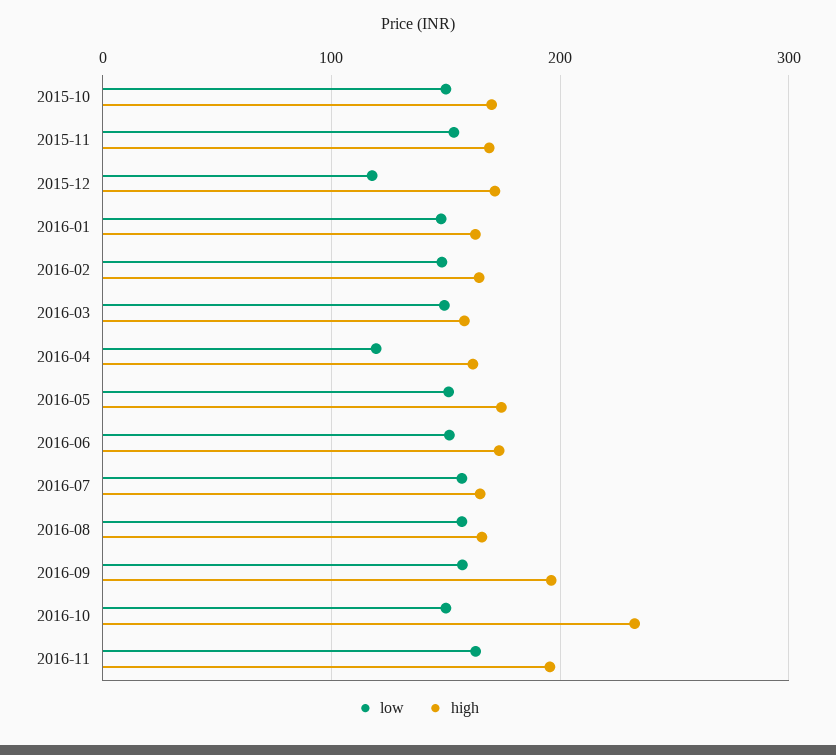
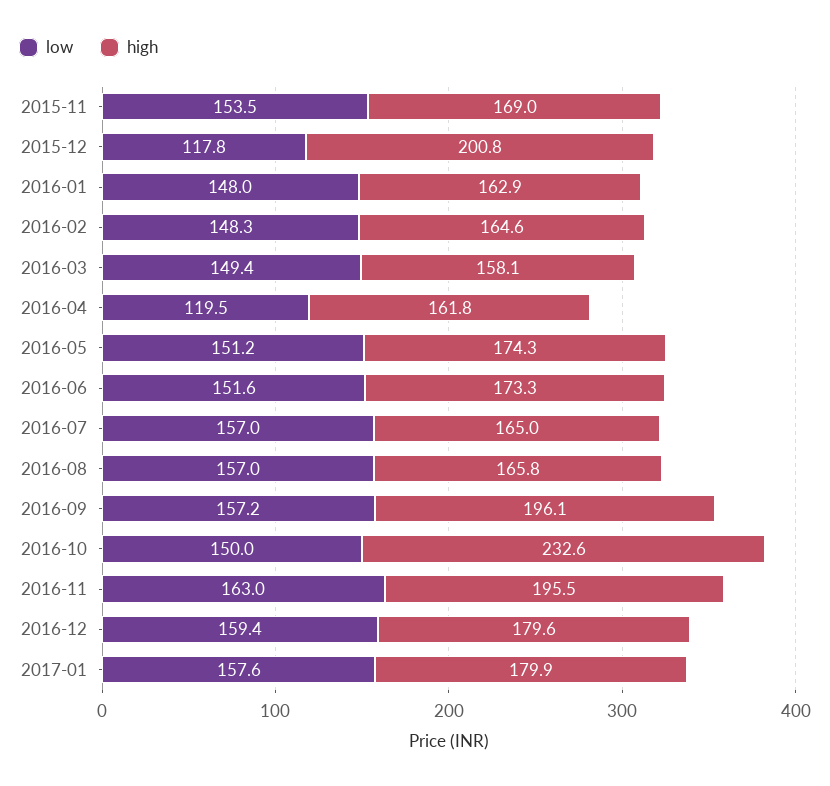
low, 2015-10: 150 -> none
high, 2015-10: 170 -> none
high, 2015-12: 170 -> 200.8
low, 2016-12: none -> 159.4
high, 2016-12: none -> 179.6
low, 2017-01: none -> 157.6
high, 2017-01: none -> 179.9

